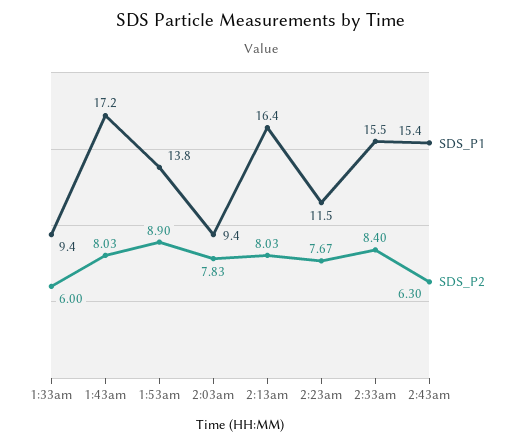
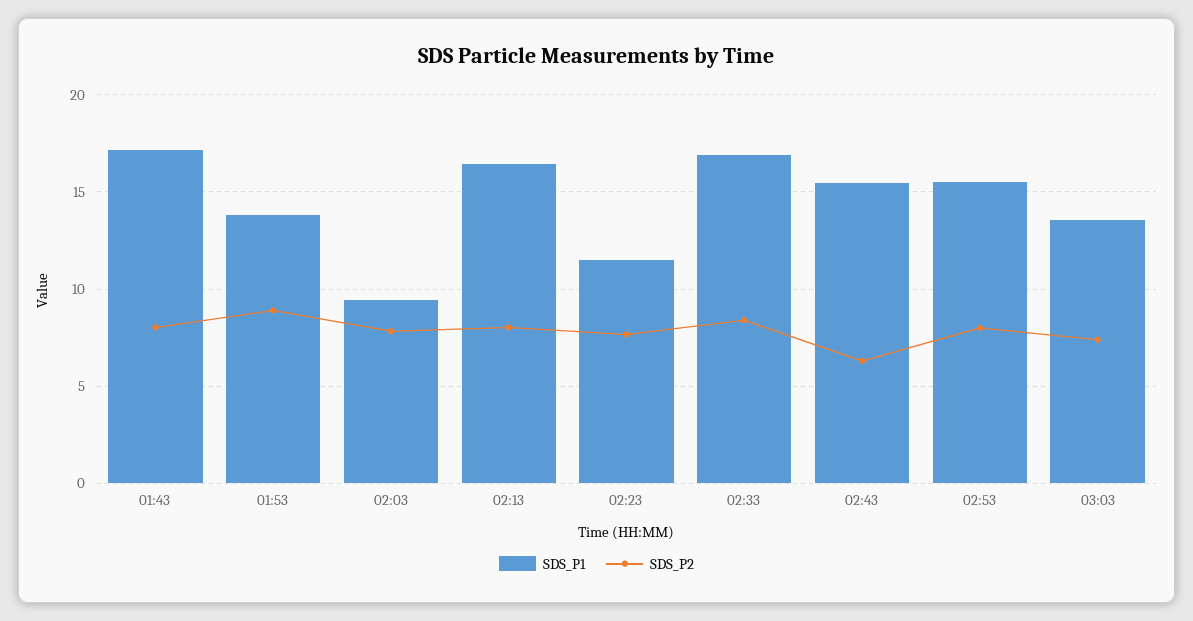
SDS_P1, 1:33am: 9.4 -> none
SDS_P2, 1:33am: 6 -> none
SDS_P1, 2:33am: 15.5 -> 17
SDS_P1, 02:53: none -> 15.5
SDS_P2, 02:53: none -> 8
SDS_P1, 03:03: none -> 13.5
SDS_P2, 03:03: none -> 7.5

